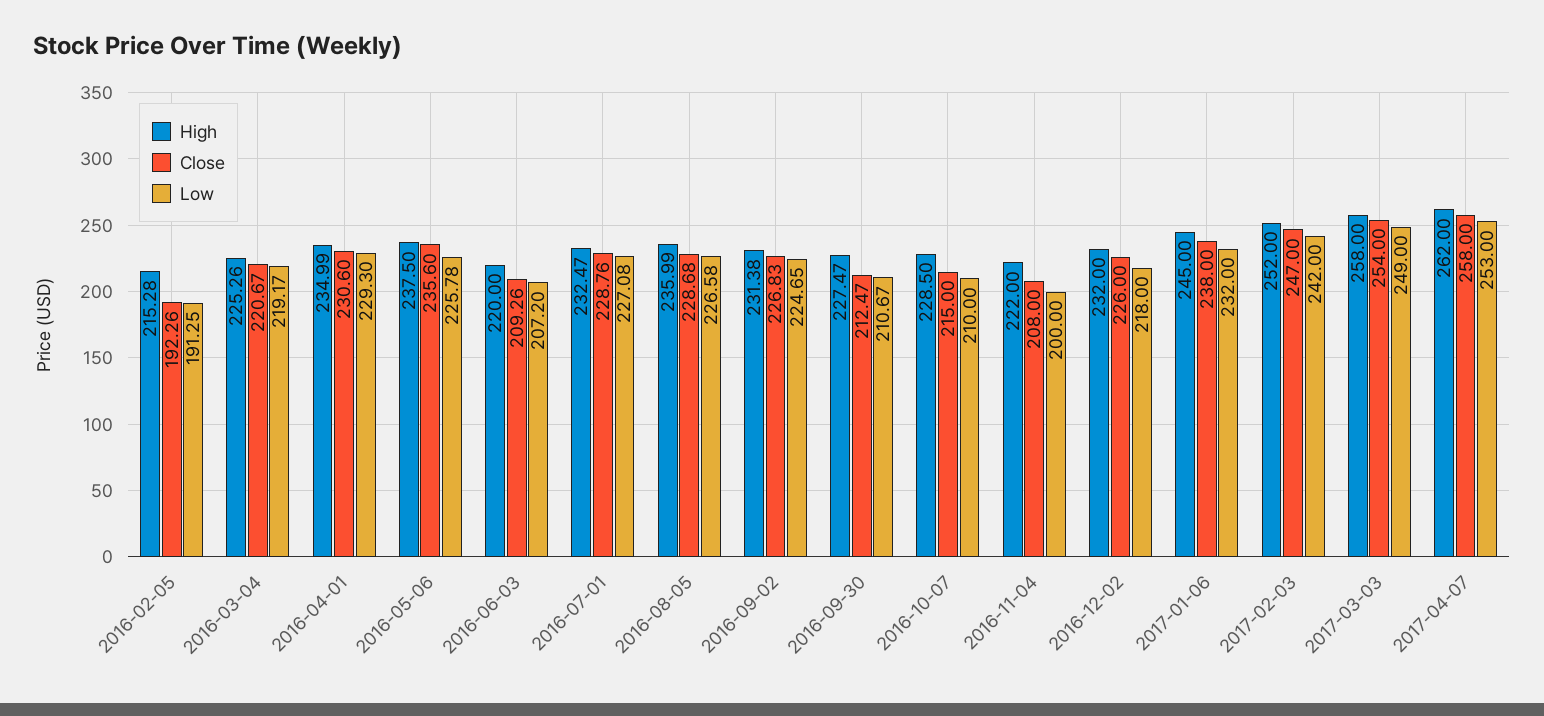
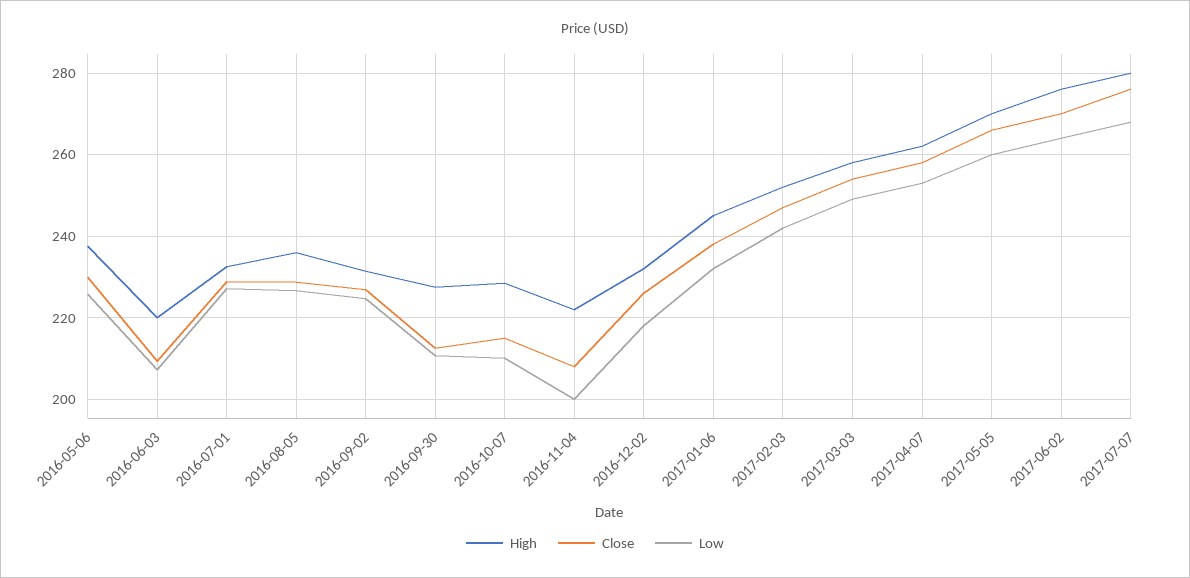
High, 2016-02-05: 215.28 -> none
Close, 2016-02-05: 192.26 -> none
Low, 2016-02-05: 191.25 -> none
High, 2016-03-04: 225.26 -> none
Close, 2016-03-04: 220.67 -> none
Low, 2016-03-04: 219.17 -> none
High, 2016-04-01: 234.99 -> none
Close, 2016-04-01: 230.6 -> none
Low, 2016-04-01: 229.3 -> none
Close, 2016-05-06: 235.6 -> 230
High, 2017-05-05: none -> 270
Close, 2017-05-05: none -> 266
Low, 2017-05-05: none -> 260
High, 2017-06-02: none -> 276
Close, 2017-06-02: none -> 270
Low, 2017-06-02: none -> 264
High, 2017-07-07: none -> 280
Close, 2017-07-07: none -> 276
Low, 2017-07-07: none -> 268

